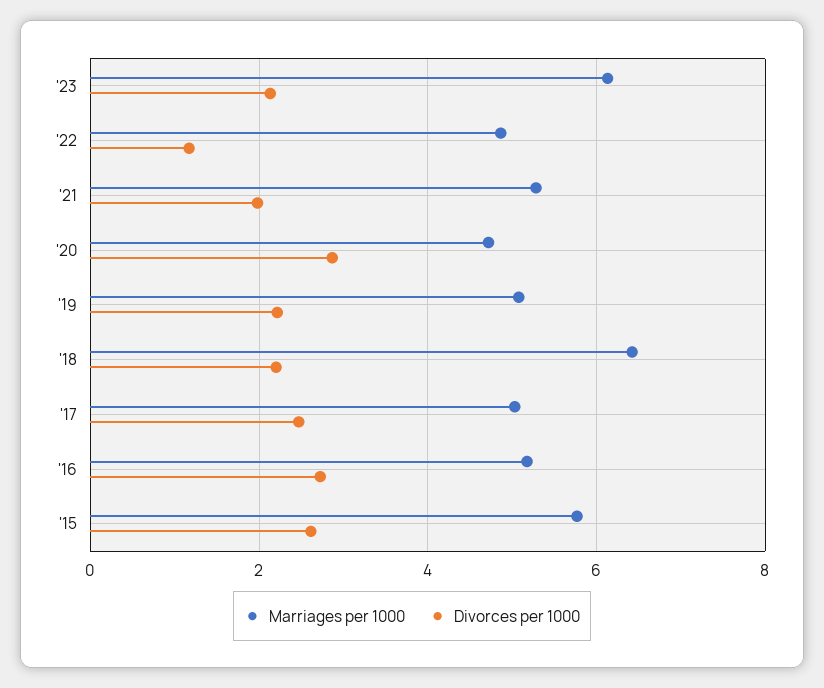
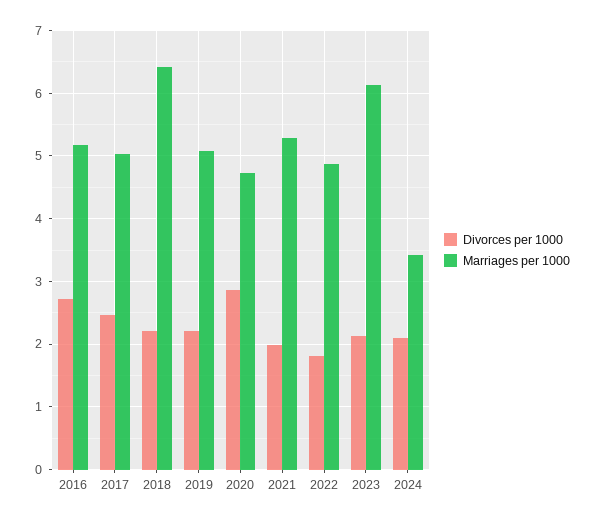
Divorces per 1000, '22: 1.2 -> 1.8
Marriages per 1000, '15: 5.8 -> none
Divorces per 1000, '15: 2.6 -> none
Divorces per 1000, 2024: none -> 2.1
Marriages per 1000, 2024: none -> 3.4

